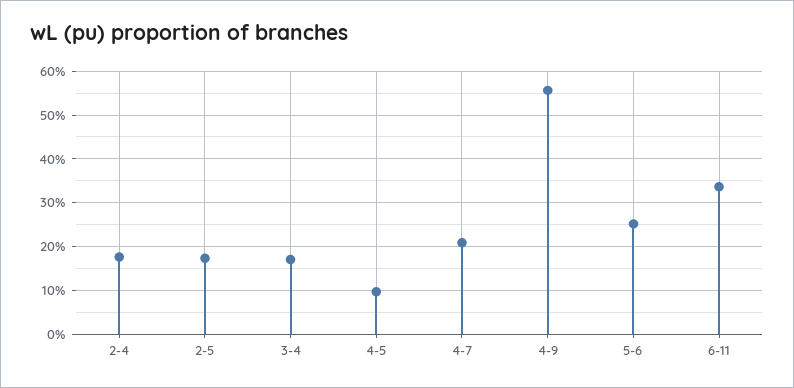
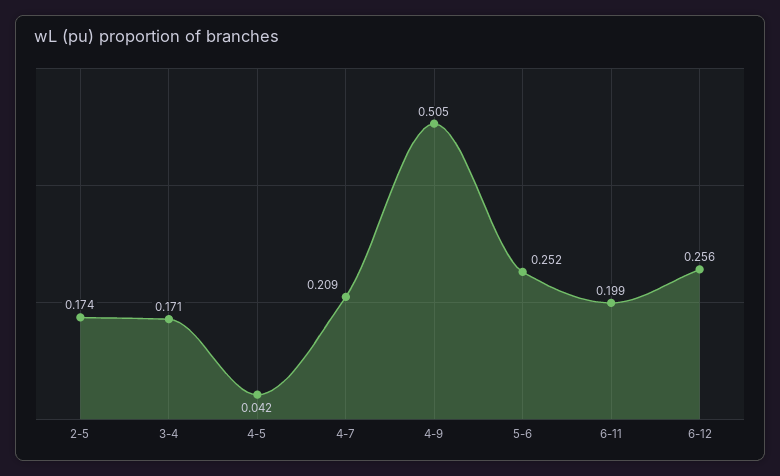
2-4: 0.18 -> none
4-5: 0.1 -> 0.042
4-9: 0.56 -> 0.505
6-11: 0.34 -> 0.199
6-12: none -> 0.256

